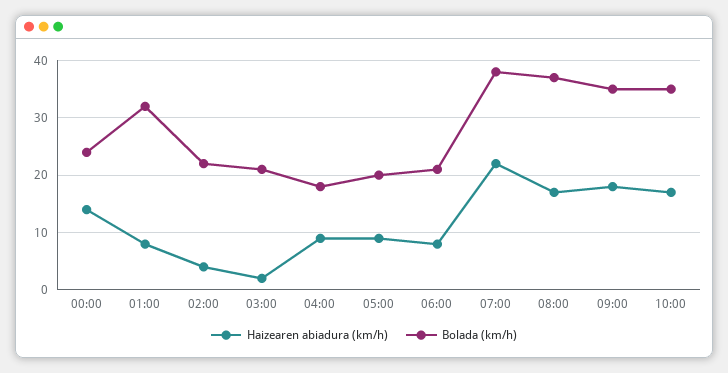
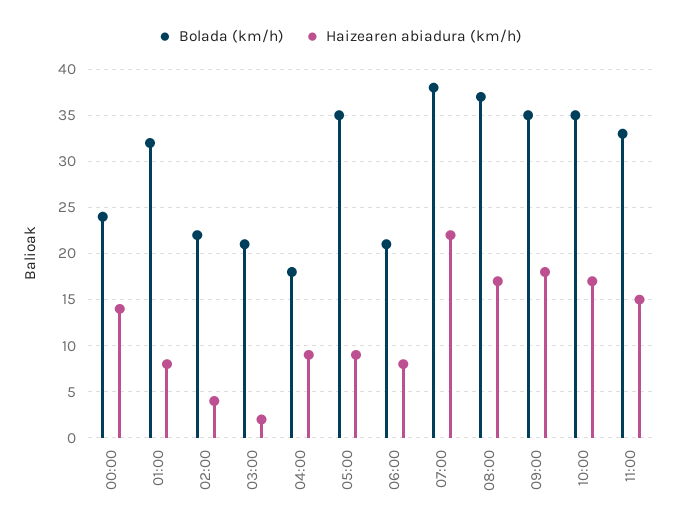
Bolada (km/h), 05:00: 20 -> 35
Bolada (km/h), 11:00: none -> 33
Haizearen abiadura (km/h), 11:00: none -> 15

